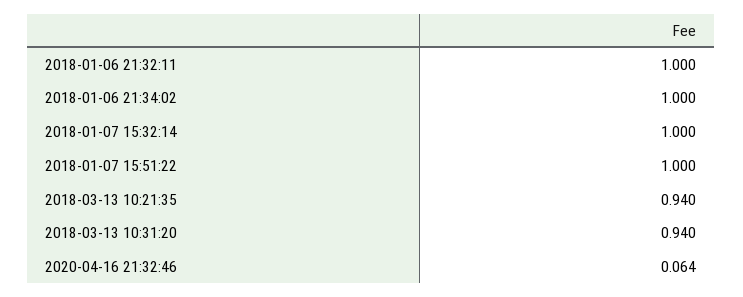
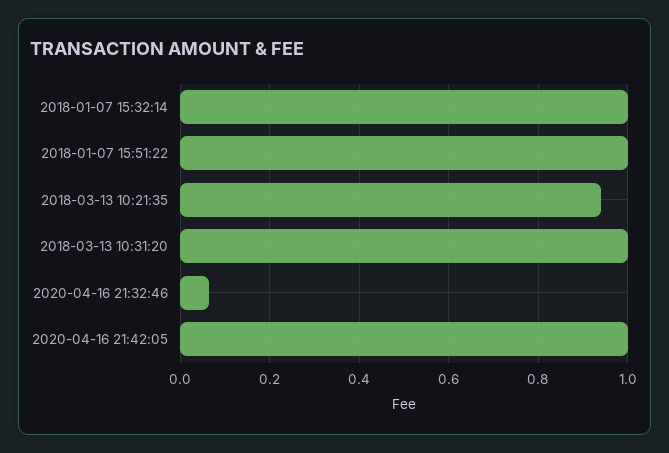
2018-01-06 21:32:11: 1 -> none
2018-01-06 21:34:02: 1 -> none
2018-03-13 10:31:20: 0.94 -> 1
2020-04-16 21:42:05: none -> 1

